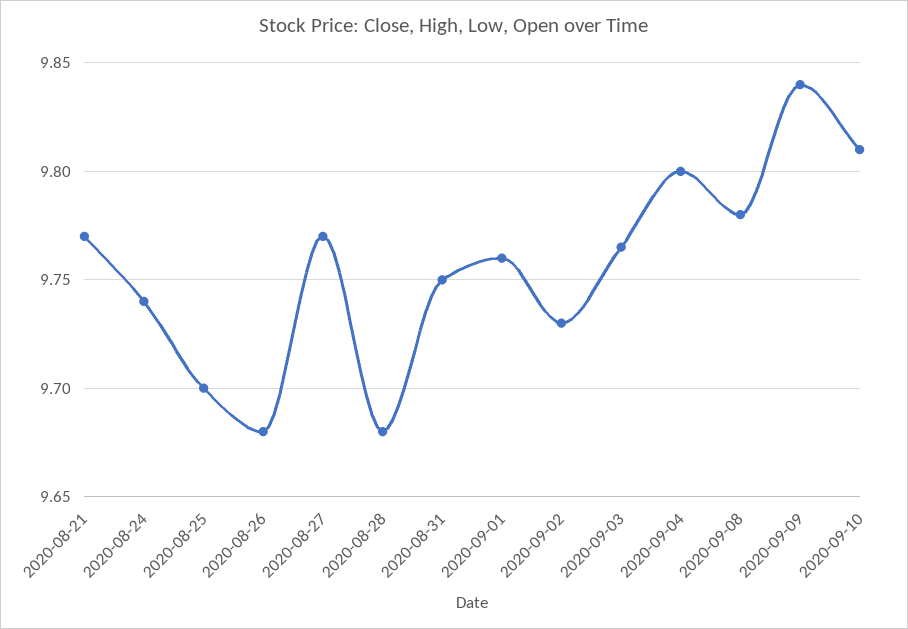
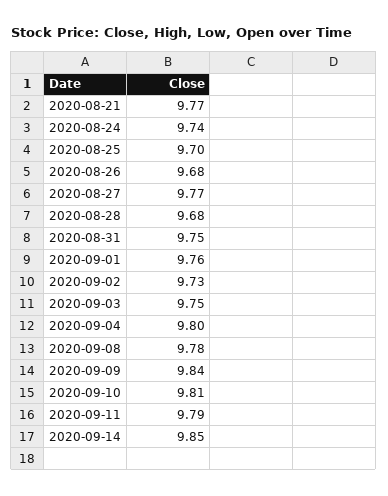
2020-09-03: 9.765 -> 9.75
2020-09-11: none -> 9.79
2020-09-14: none -> 9.85

